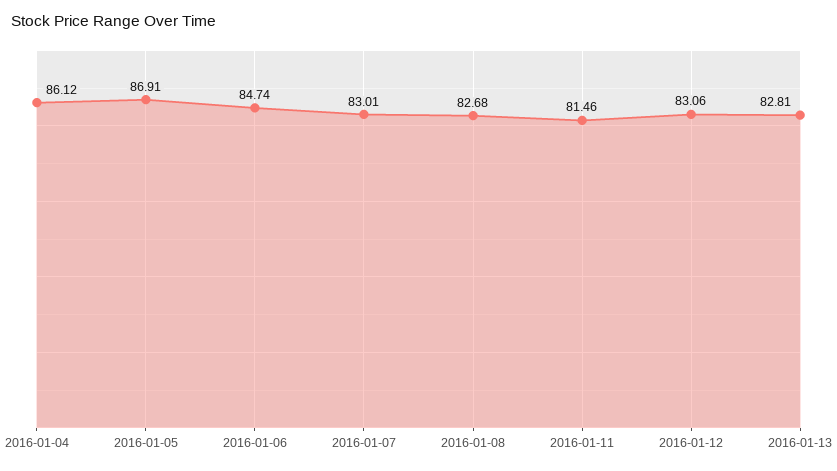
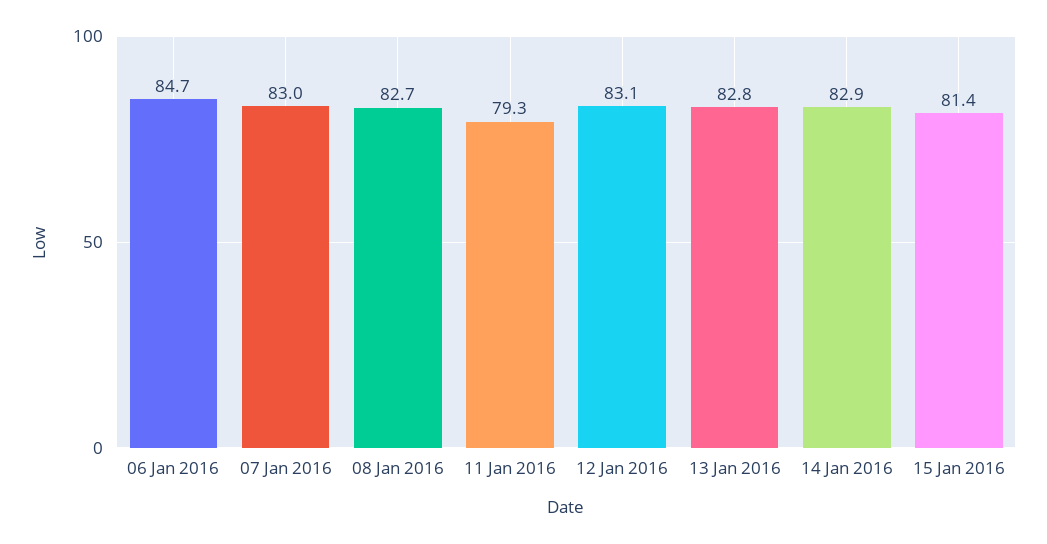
2016-01-04: 86.12 -> none
2016-01-05: 86.91 -> none
2016-01-11: 81.46 -> 79.3
14 Jan 2016: none -> 82.9
15 Jan 2016: none -> 81.4

